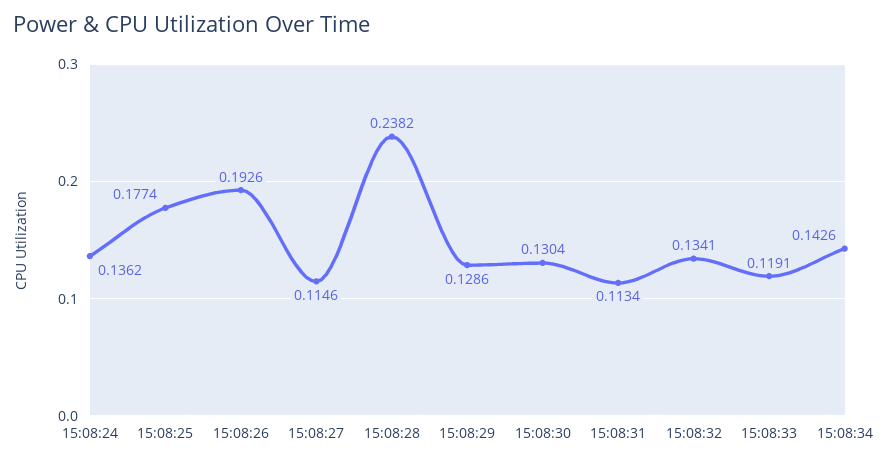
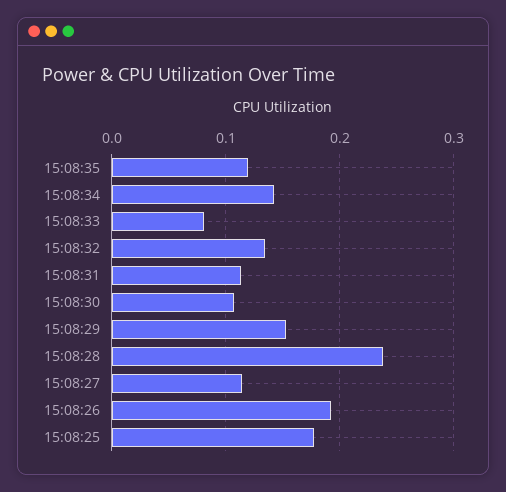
15:08:24: 0.1362 -> none
15:08:29: 0.1286 -> 0.15
15:08:30: 0.1304 -> 0.11
15:08:33: 0.1191 -> 0.08
15:08:35: none -> 0.12

